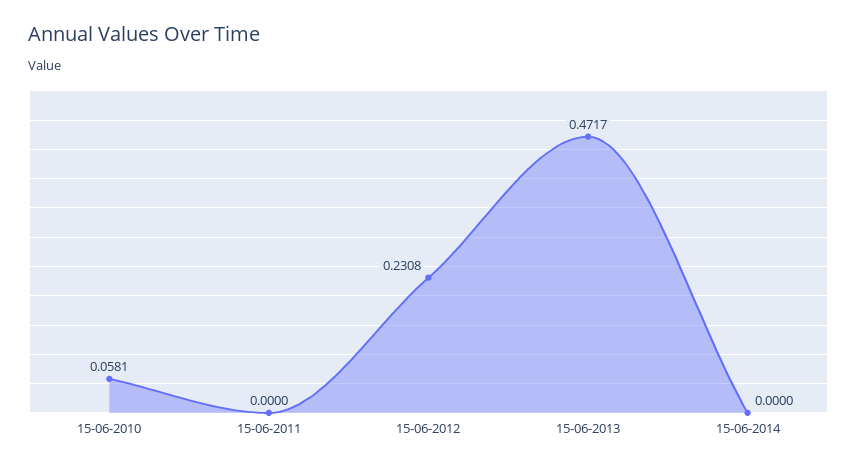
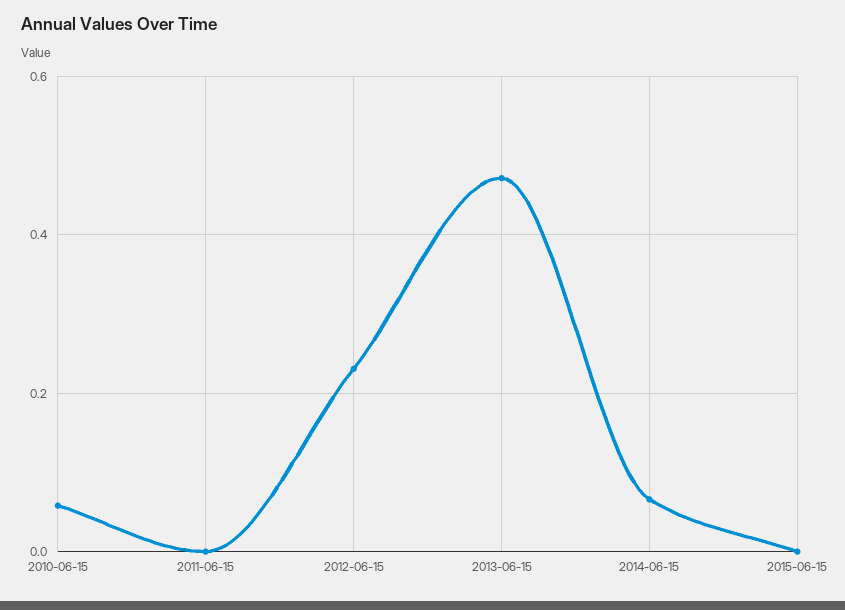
15-06-2014: 0 -> 0.06
2015-06-15: none -> 0

